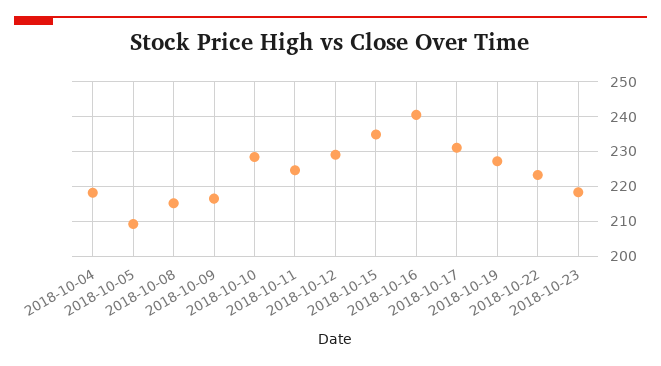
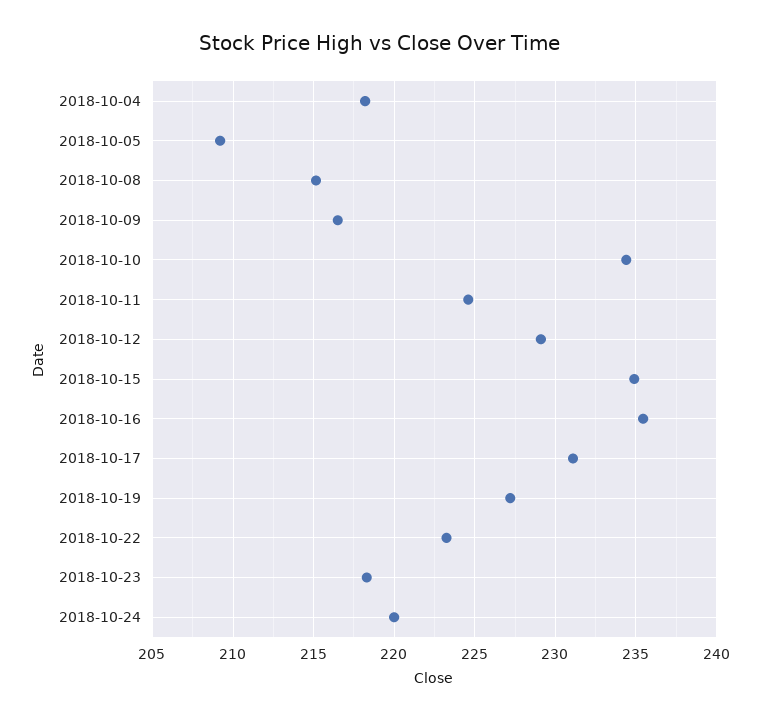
2018-10-10: 228 -> 234.5
2018-10-16: 240 -> 235.5
2018-10-24: none -> 220

